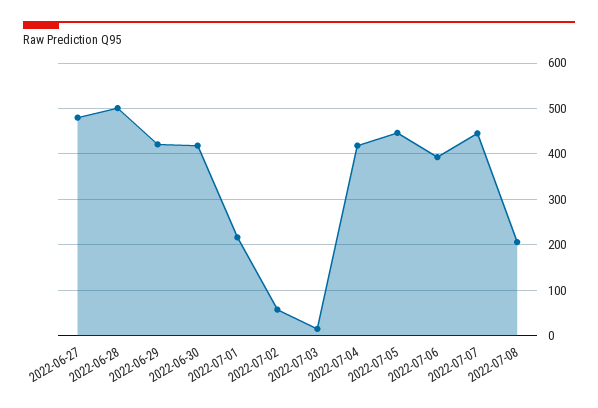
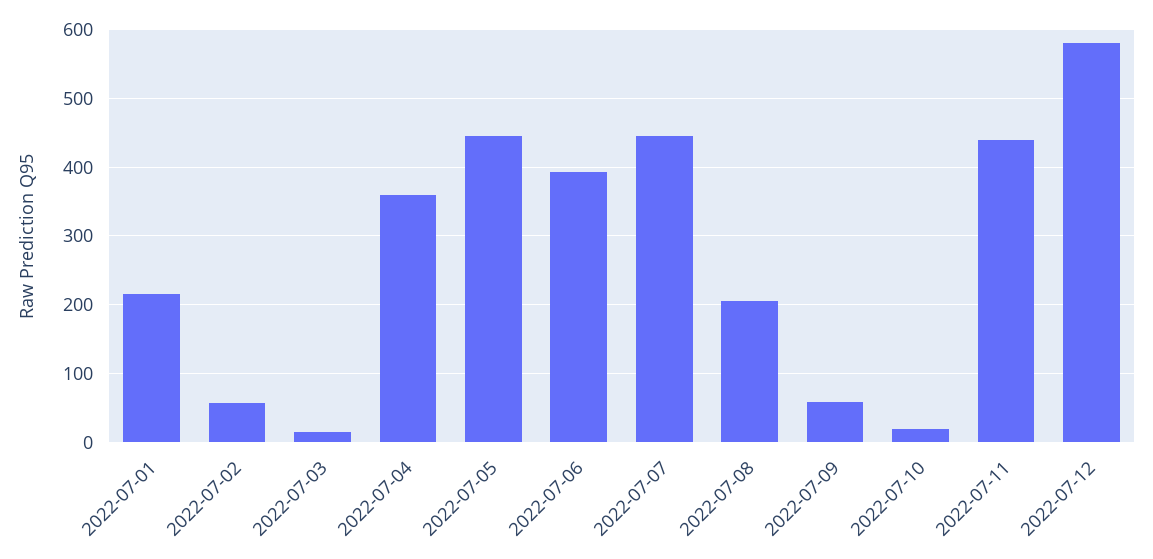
2022-06-27: 480 -> none
2022-06-28: 500 -> none
2022-06-29: 420 -> none
2022-06-30: 420 -> none
2022-07-04: 420 -> 360
2022-07-09: none -> 60
2022-07-10: none -> 20
2022-07-11: none -> 440
2022-07-12: none -> 580

